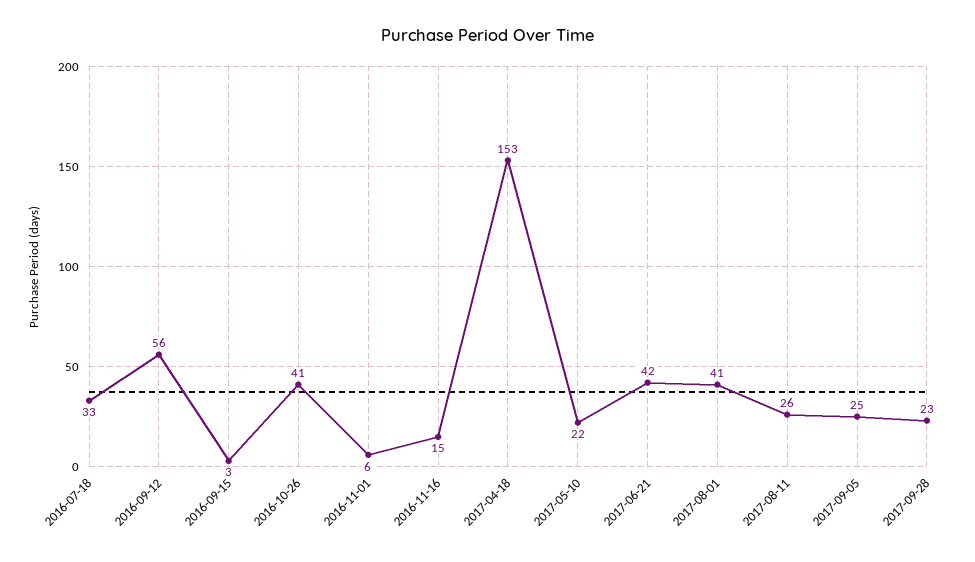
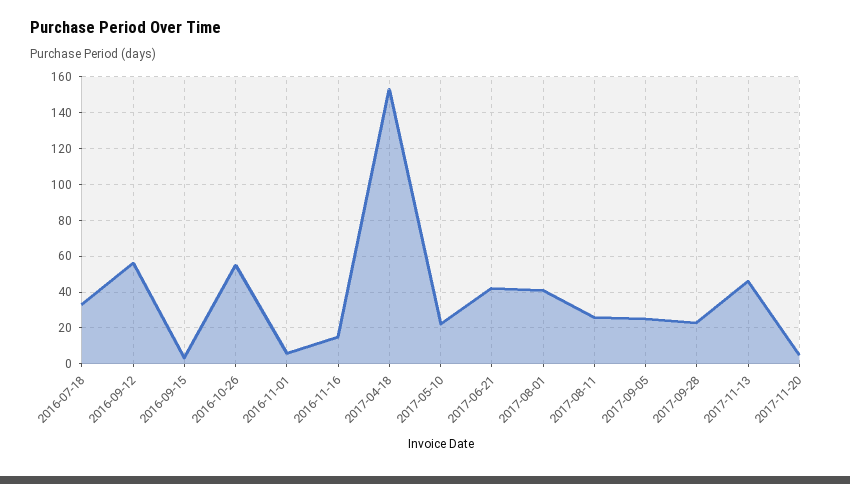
2016-10-26: 41 -> 55
2017-11-13: none -> 45
2017-11-20: none -> 5

